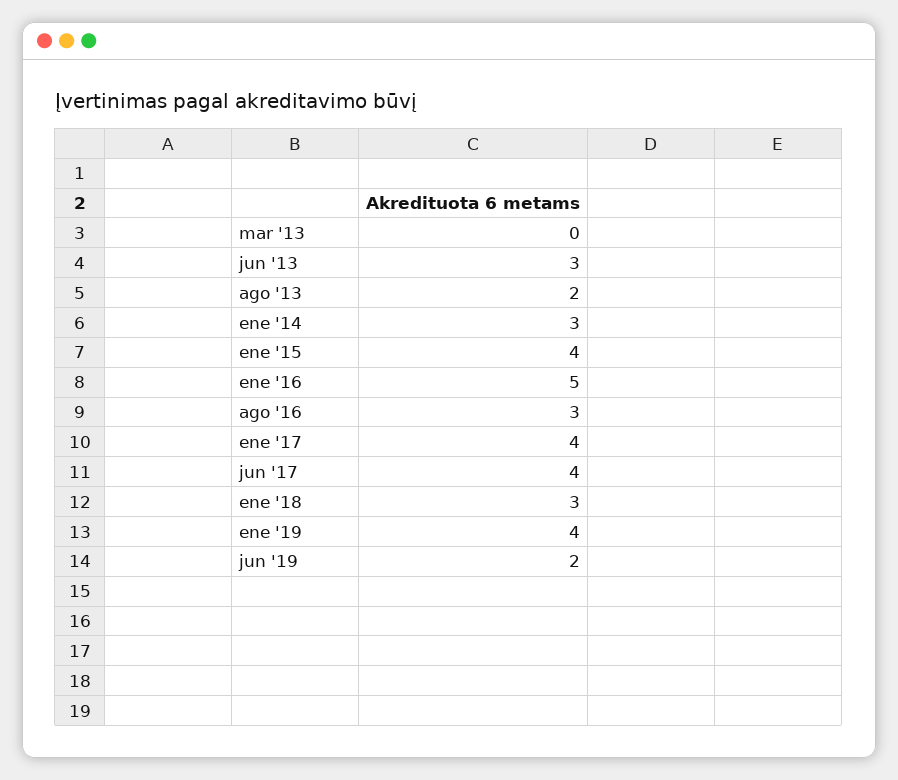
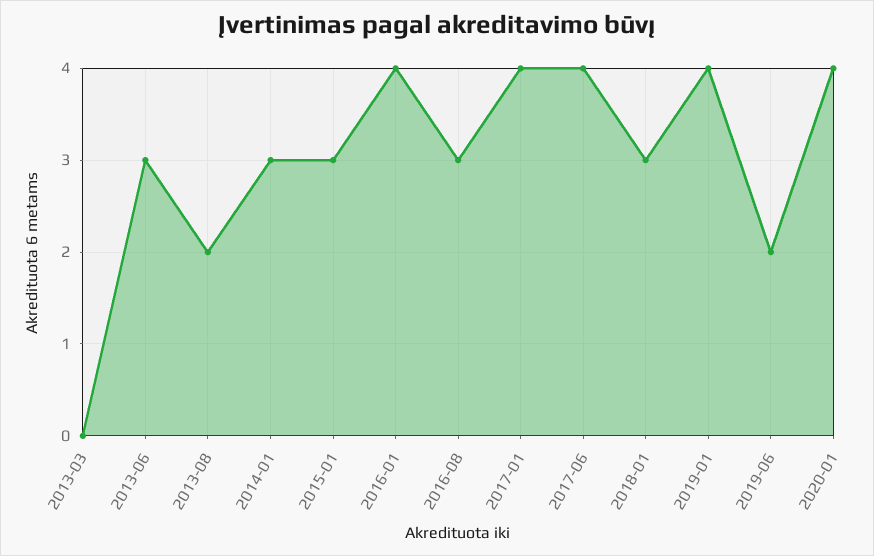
ene '15: 4 -> 3
ene '16: 5 -> 4
2020-01: none -> 4

